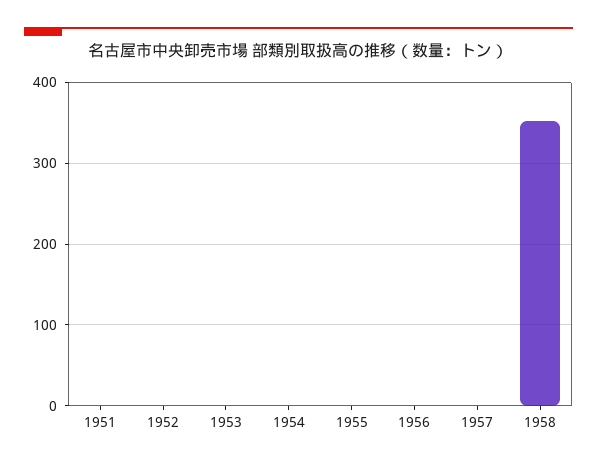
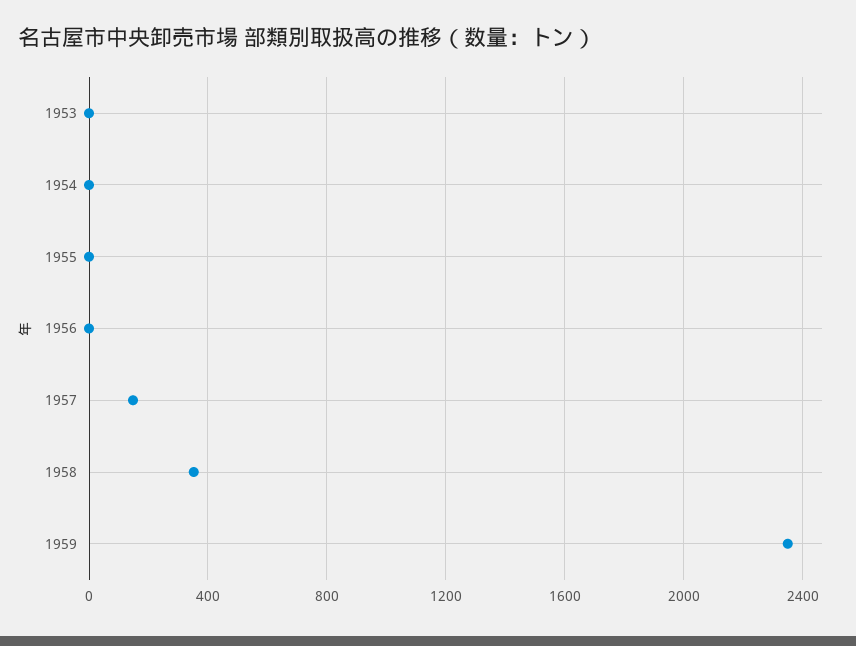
1951: 0 -> none
1952: 0 -> none
1957: 0 -> 150
1959: none -> 2350

